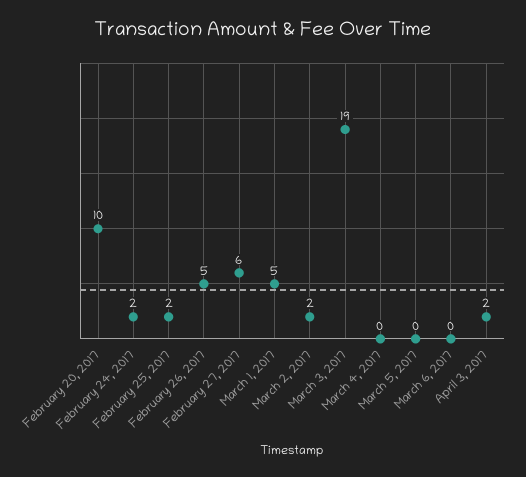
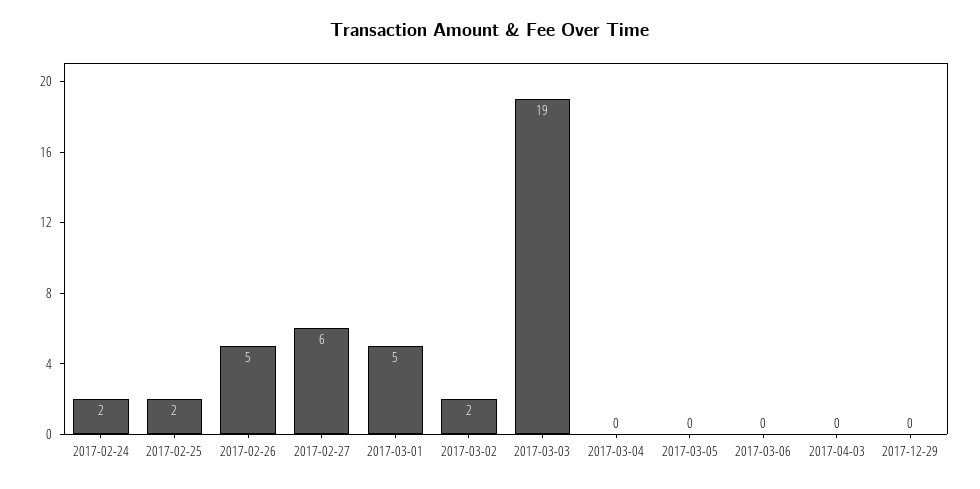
February 20, 2017: 10 -> none
April 3, 2017: 2 -> 0
2017-12-29: none -> 0

